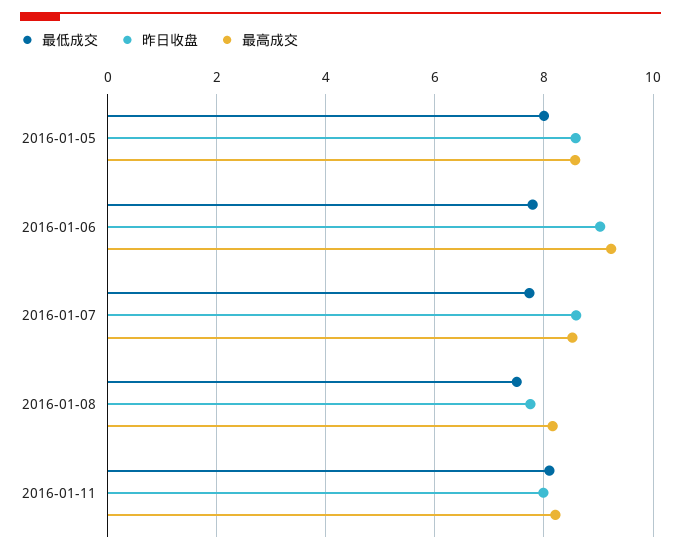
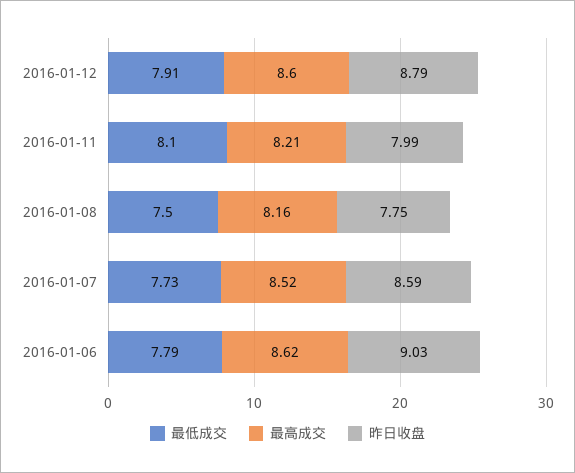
最低成交, 2016-01-05: 8 -> none
昨日收盘, 2016-01-05: 8.6 -> none
最高成交, 2016-01-05: 8.6 -> none
最高成交, 2016-01-06: 9.2 -> 8.62
最低成交, 2016-01-12: none -> 7.91
最高成交, 2016-01-12: none -> 8.6
昨日收盘, 2016-01-12: none -> 8.79

